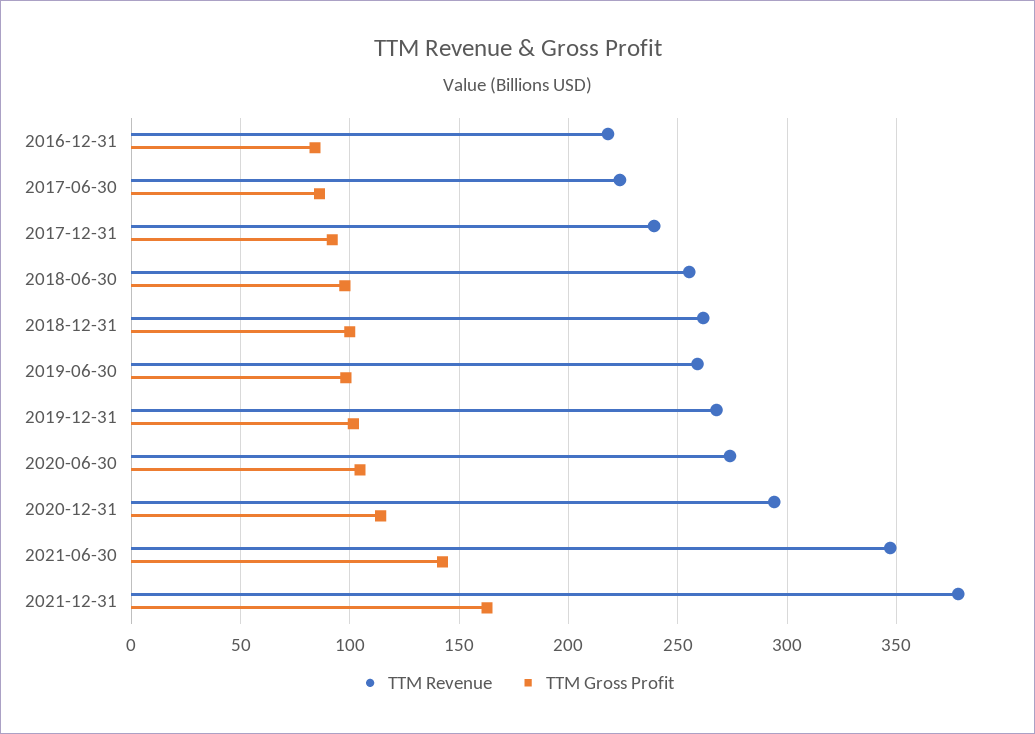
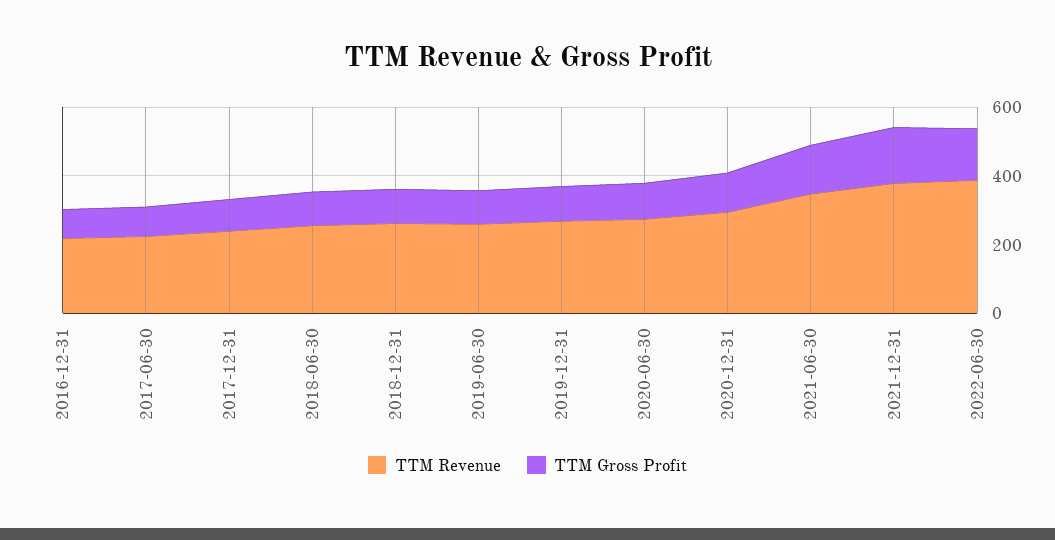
TTM Revenue, 2022-06-30: none -> 400
TTM Gross Profit, 2022-06-30: none -> 150

